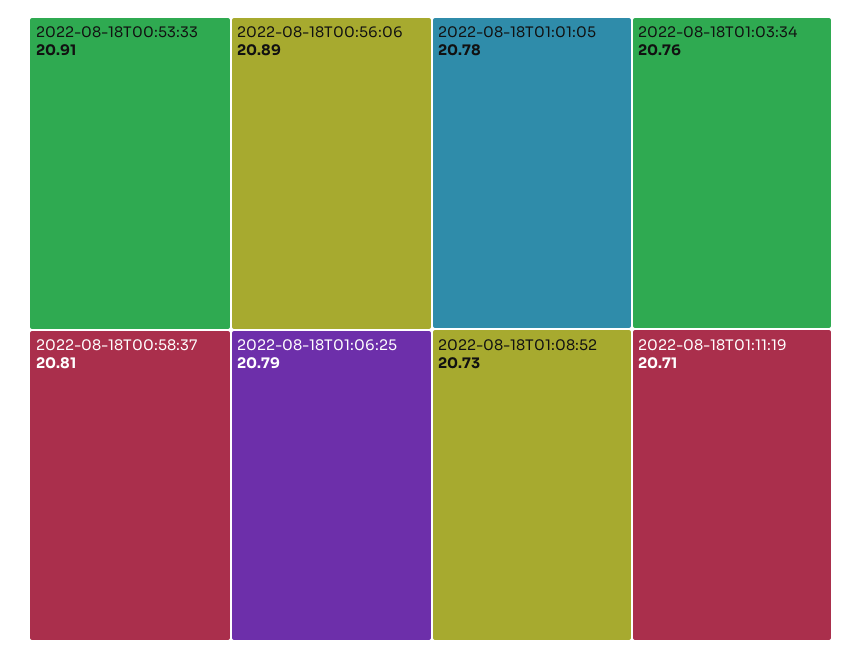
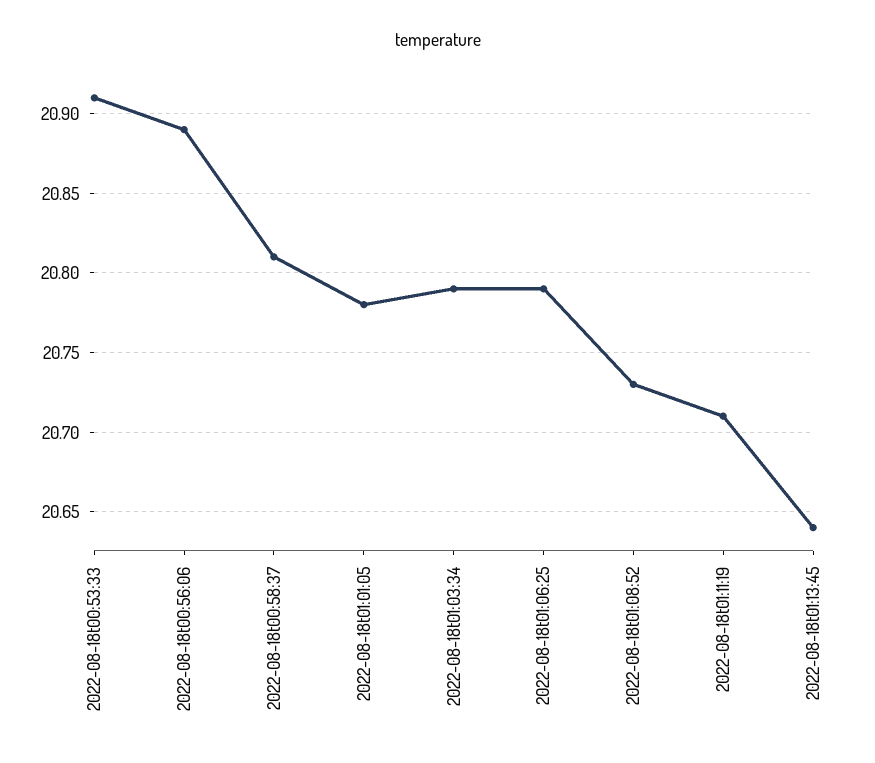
2022-08-18T01:03:34: 20.76 -> 20.79
2022-08-18t01:13:45: none -> 20.64

